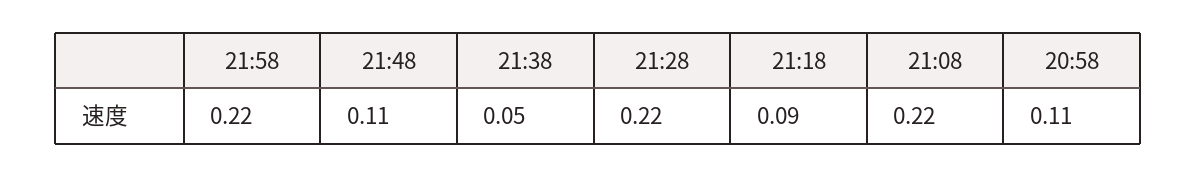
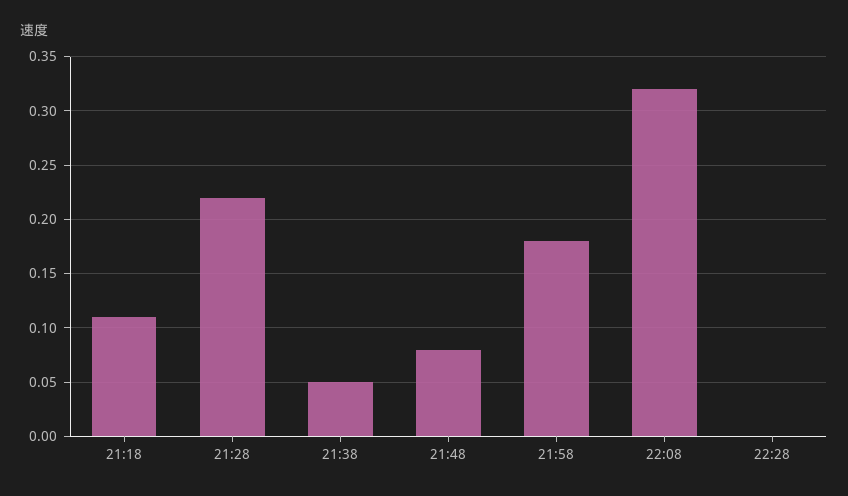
21:58: 0.22 -> 0.18
21:48: 0.11 -> 0.08
21:18: 0.09 -> 0.11
21:08: 0.22 -> none
20:58: 0.11 -> none
22:08: none -> 0.32
22:28: none -> 0

